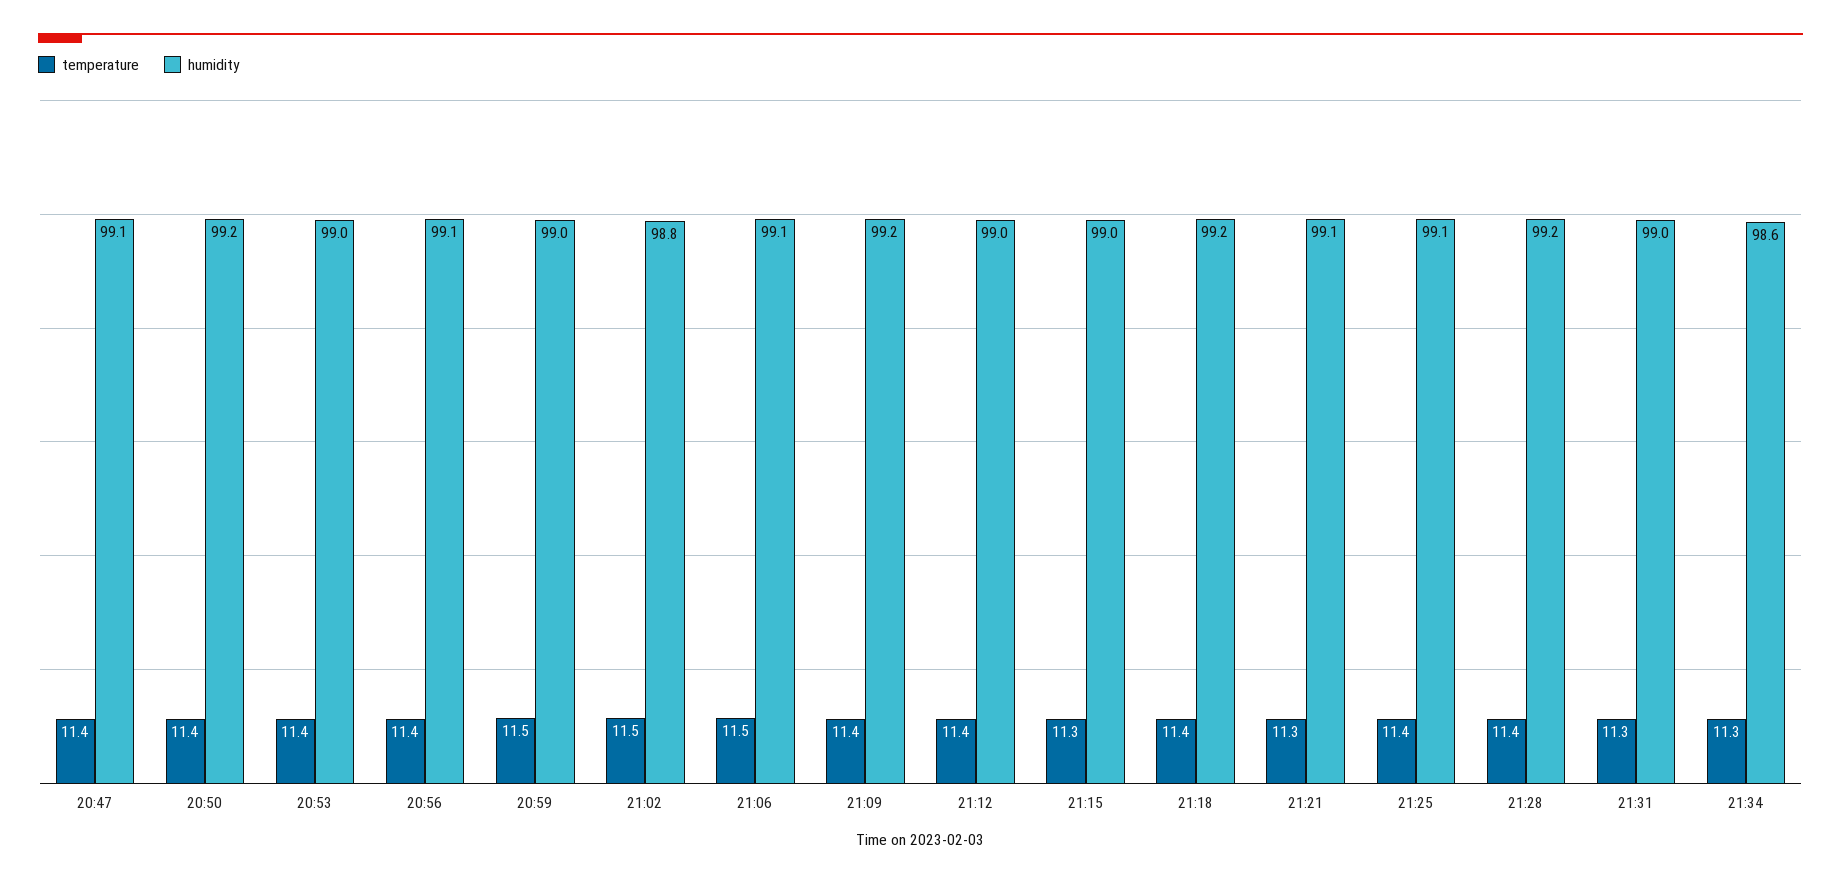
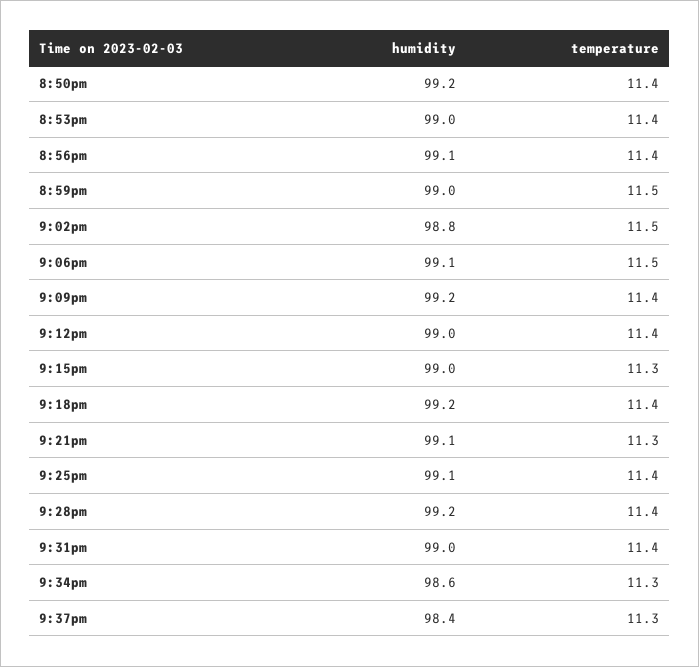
temperature, 20:47: 11.4 -> none
humidity, 20:47: 99.1 -> none
temperature, 21:31: 11.3 -> 11.4
humidity, 9:37pm: none -> 98.4
temperature, 9:37pm: none -> 11.3

